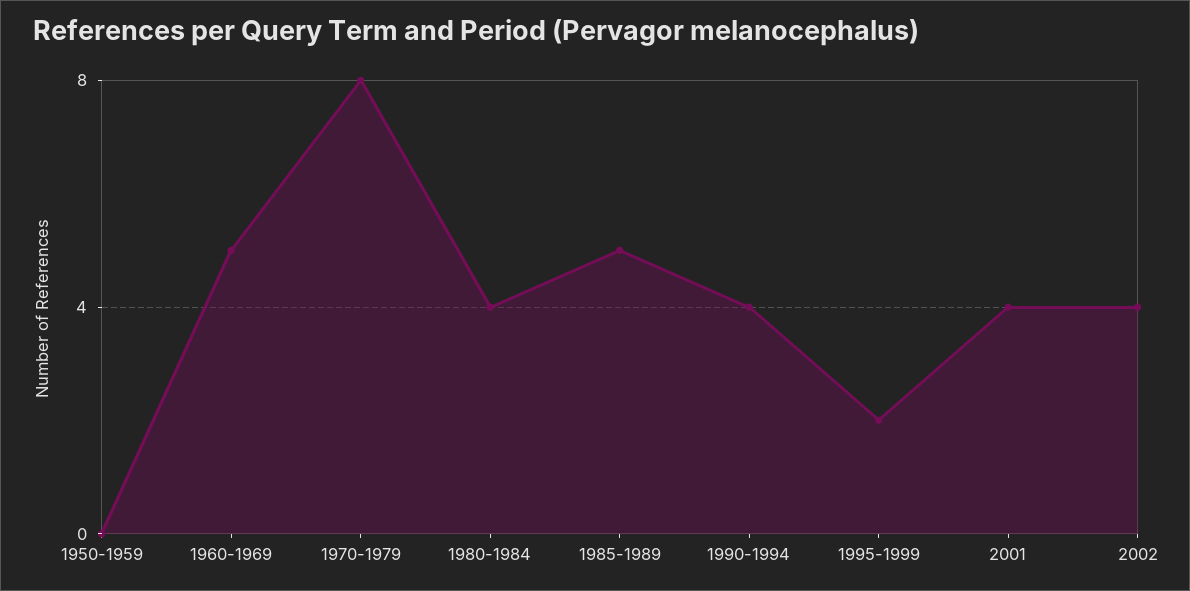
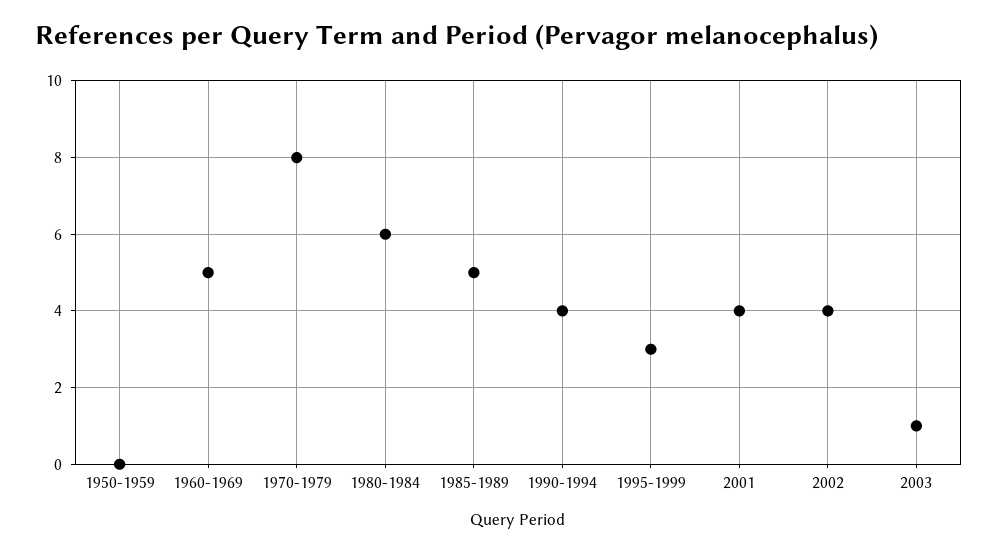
1980-1984: 4 -> 6
1995-1999: 2 -> 3
2003: none -> 1

